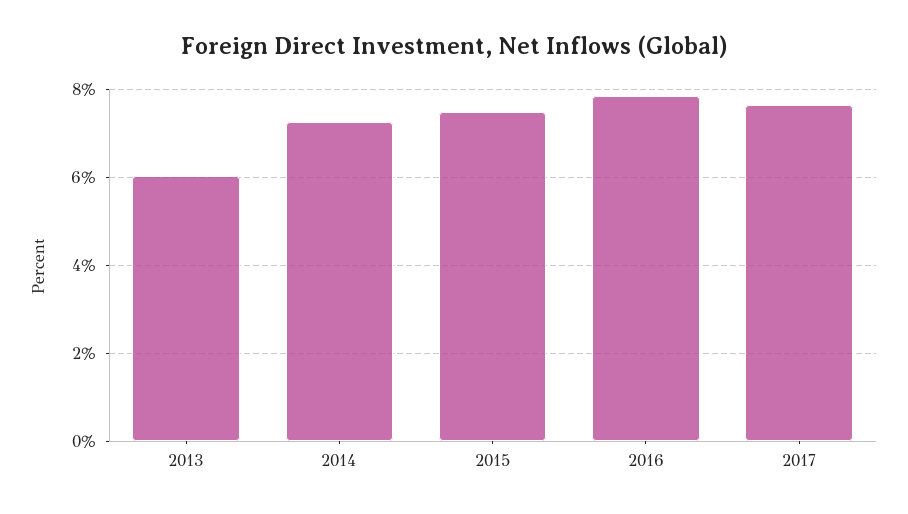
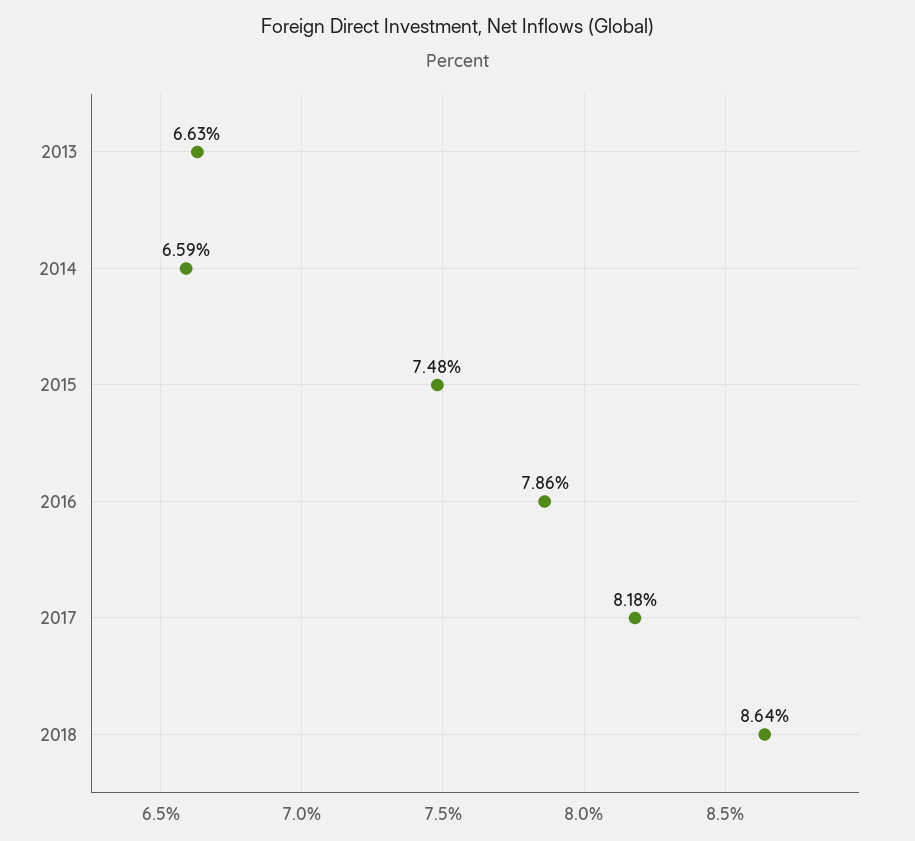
2013: 6 -> 6.63
2014: 7.2 -> 6.59
2017: 7.6 -> 8.18
2018: none -> 8.64

